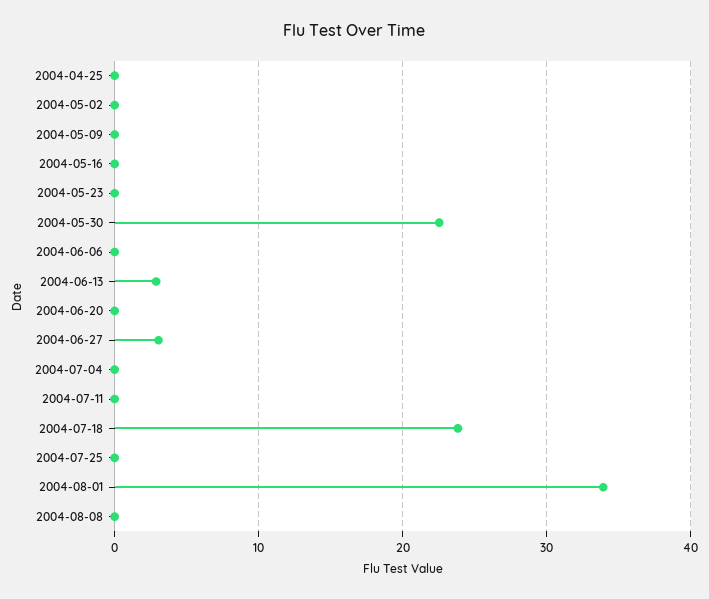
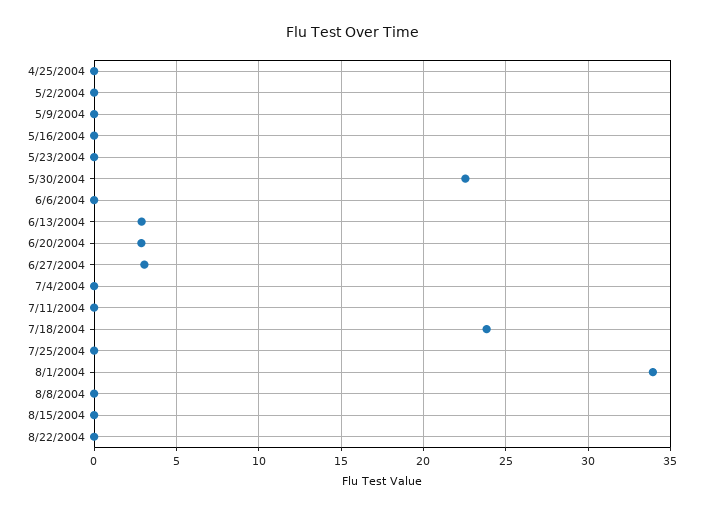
2004-06-20: 0 -> 3
8/15/2004: none -> 0
8/22/2004: none -> 0

